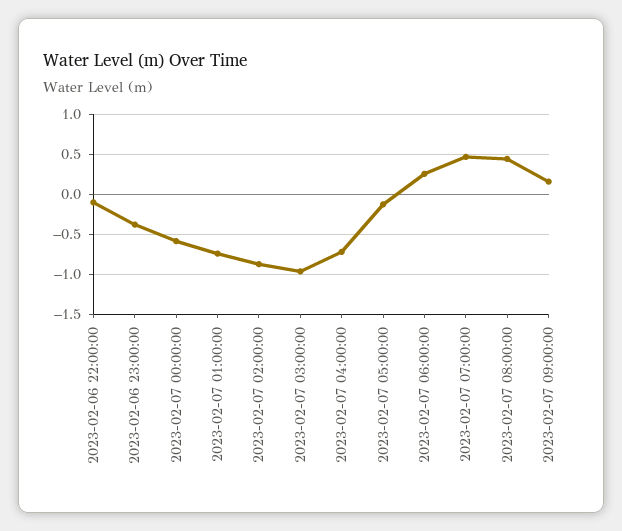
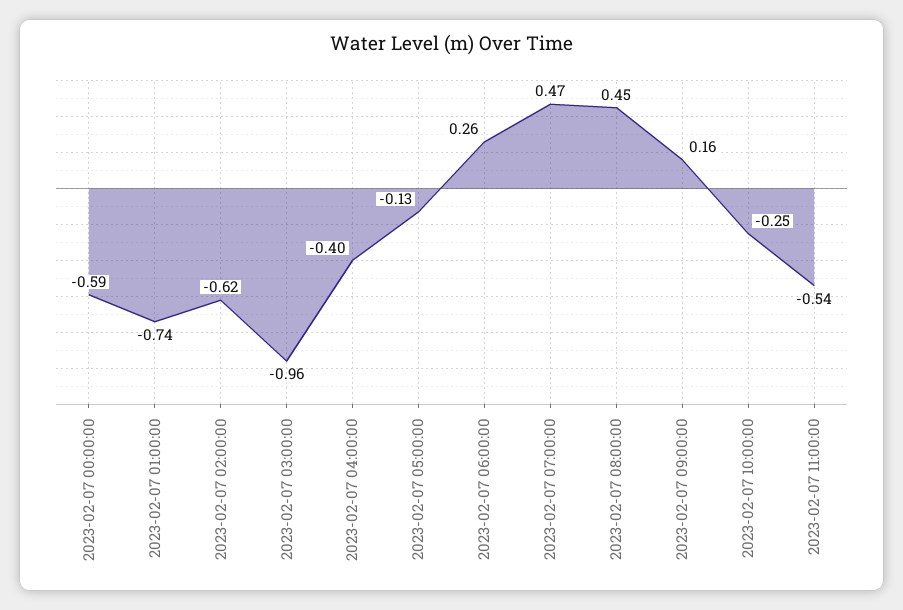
2023-02-06 22:00:00: -0.1 -> none
2023-02-06 23:00:00: -0.4 -> none
2023-02-07 02:00:00: -0.9 -> -0.62
2023-02-07 04:00:00: -0.7 -> -0.4
2023-02-07 10:00:00: none -> -0.25
2023-02-07 11:00:00: none -> -0.54

